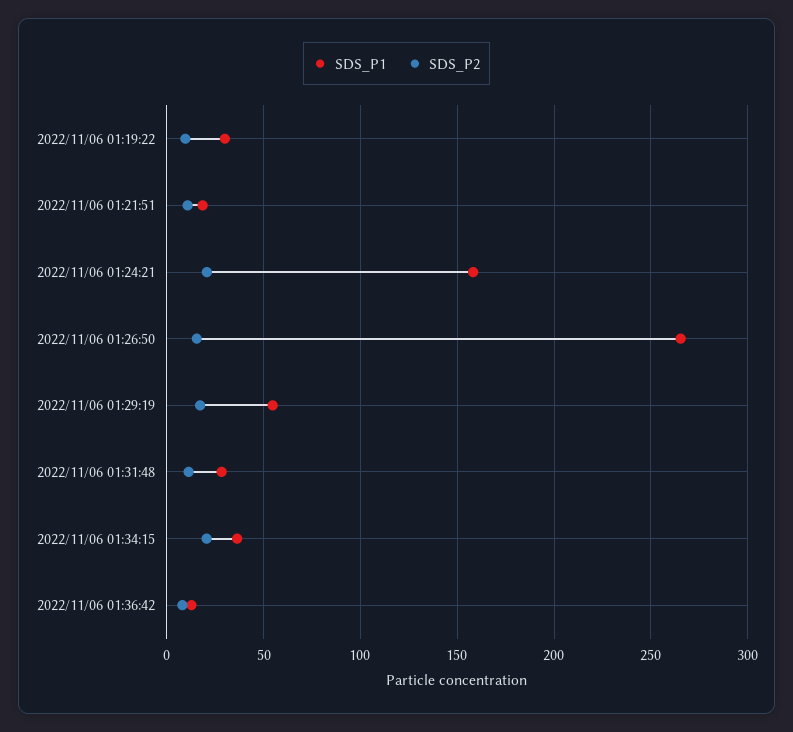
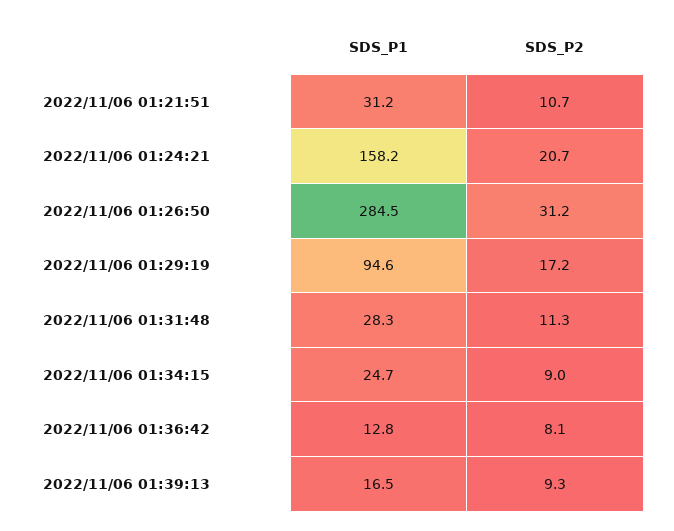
SDS_P1, 2022/11/06 01:19:22: 30 -> none
SDS_P2, 2022/11/06 01:19:22: 10 -> none
SDS_P1, 2022/11/06 01:21:51: 20 -> 31.2
SDS_P1, 2022/11/06 01:26:50: 265 -> 284.5
SDS_P2, 2022/11/06 01:26:50: 15 -> 31.2
SDS_P1, 2022/11/06 01:29:19: 55 -> 94.6
SDS_P1, 2022/11/06 01:34:15: 35 -> 24.7
SDS_P2, 2022/11/06 01:34:15: 20 -> 9
SDS_P1, 2022/11/06 01:39:13: none -> 16.5
SDS_P2, 2022/11/06 01:39:13: none -> 9.3

